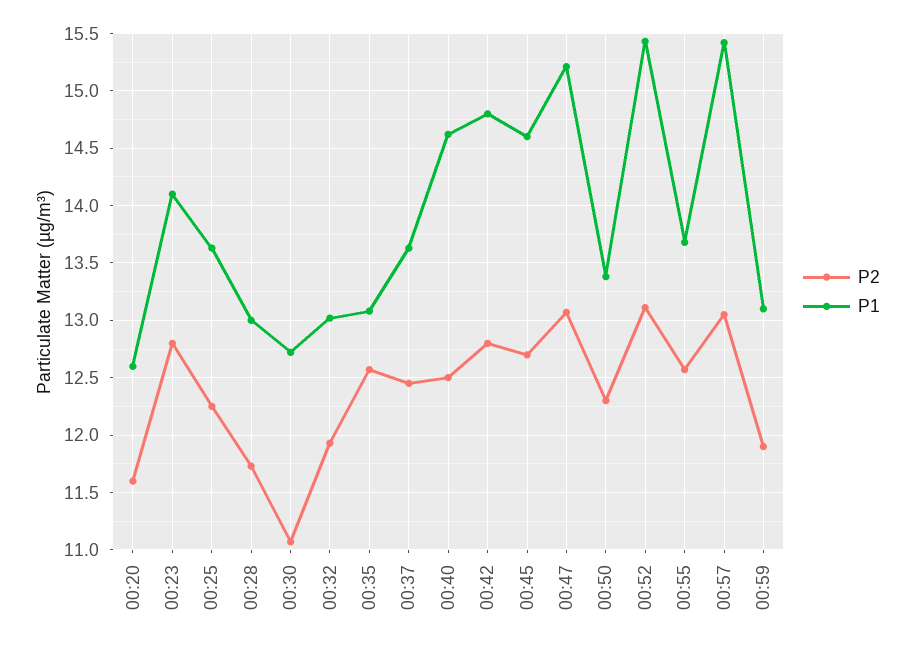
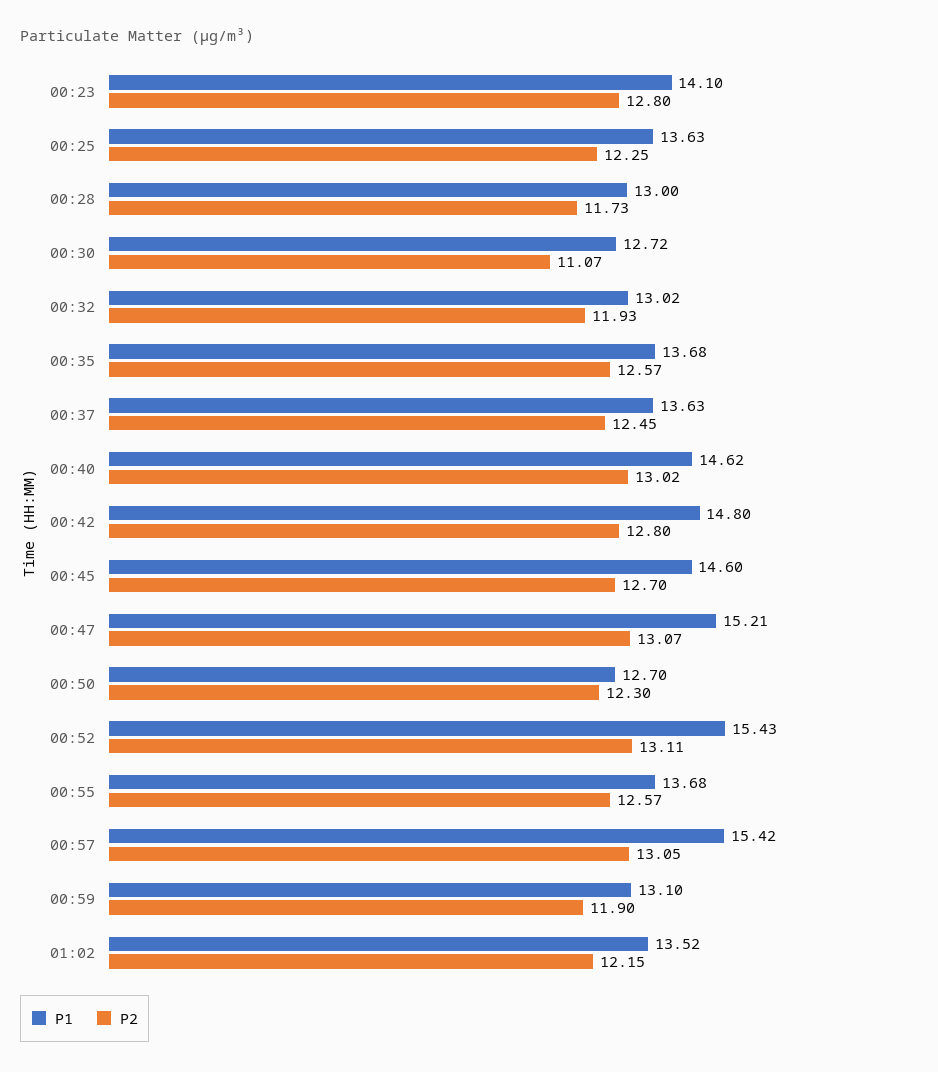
P2, 00:20: 11.6 -> none
P1, 00:20: 12.6 -> none
P1, 00:35: 13.1 -> 13.68
P2, 00:40: 12.5 -> 13.02
P1, 00:50: 13.4 -> 12.7
P1, 01:02: none -> 13.52
P2, 01:02: none -> 12.15

